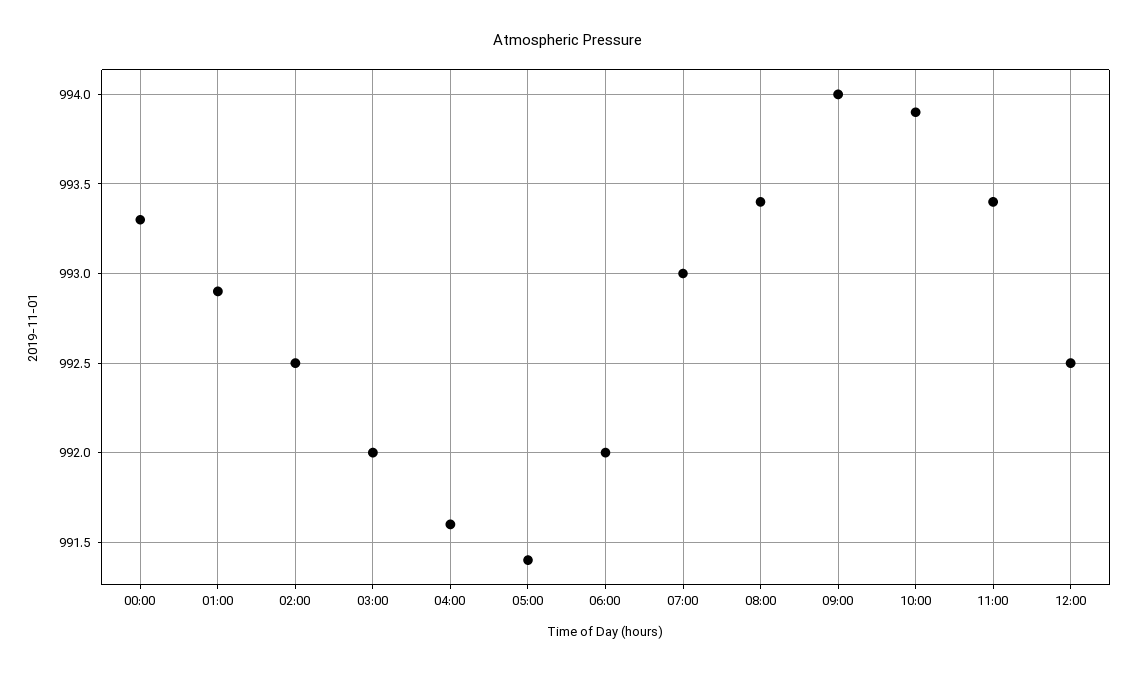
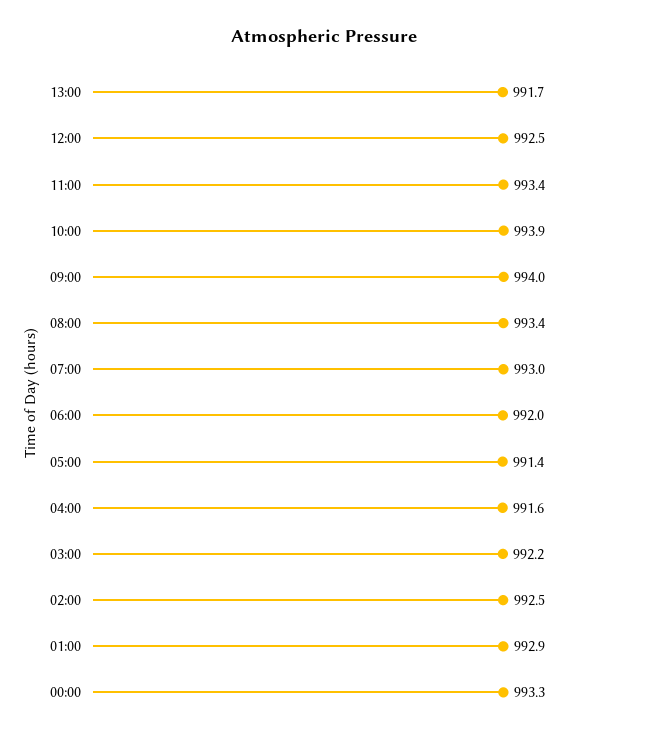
03:00: 992 -> 992.2
13:00: none -> 991.7

